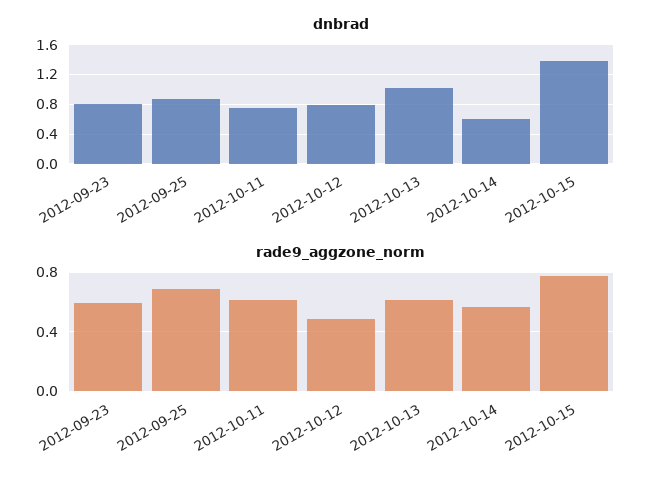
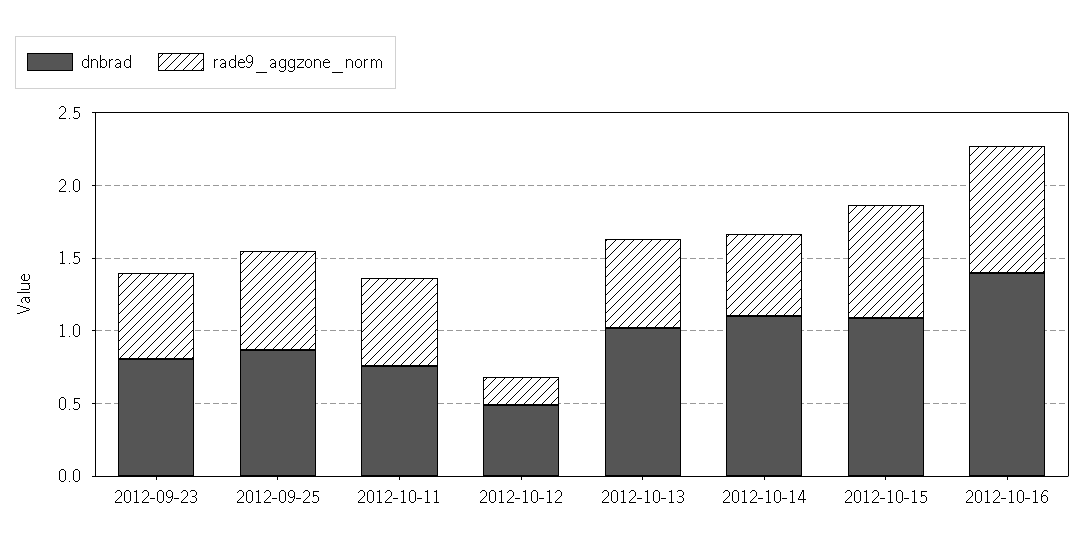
dnbrad, 2012-10-12: 0.8 -> 0.5
dnbrad, 2012-10-14: 0.6 -> 1.1
dnbrad, 2012-10-15: 1.4 -> 1.1
rade9_aggzone_norm, 2012-10-12: 0.5 -> 0.2
dnbrad, 2012-10-16: none -> 1.4
rade9_aggzone_norm, 2012-10-16: none -> 0.9

